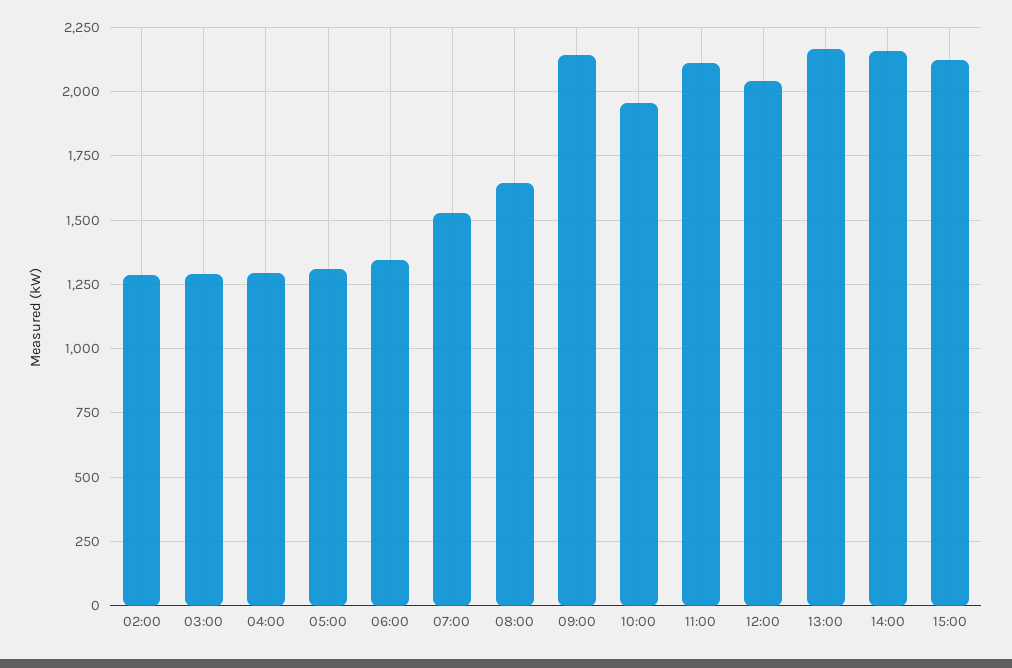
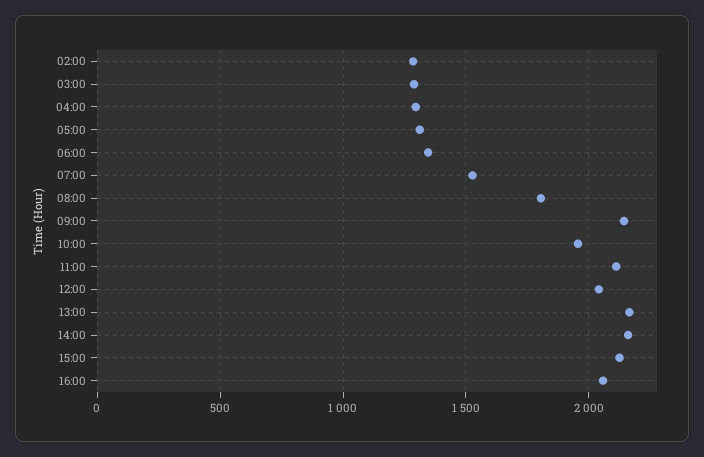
08:00: 1650 -> 1800
16:00: none -> 2050

